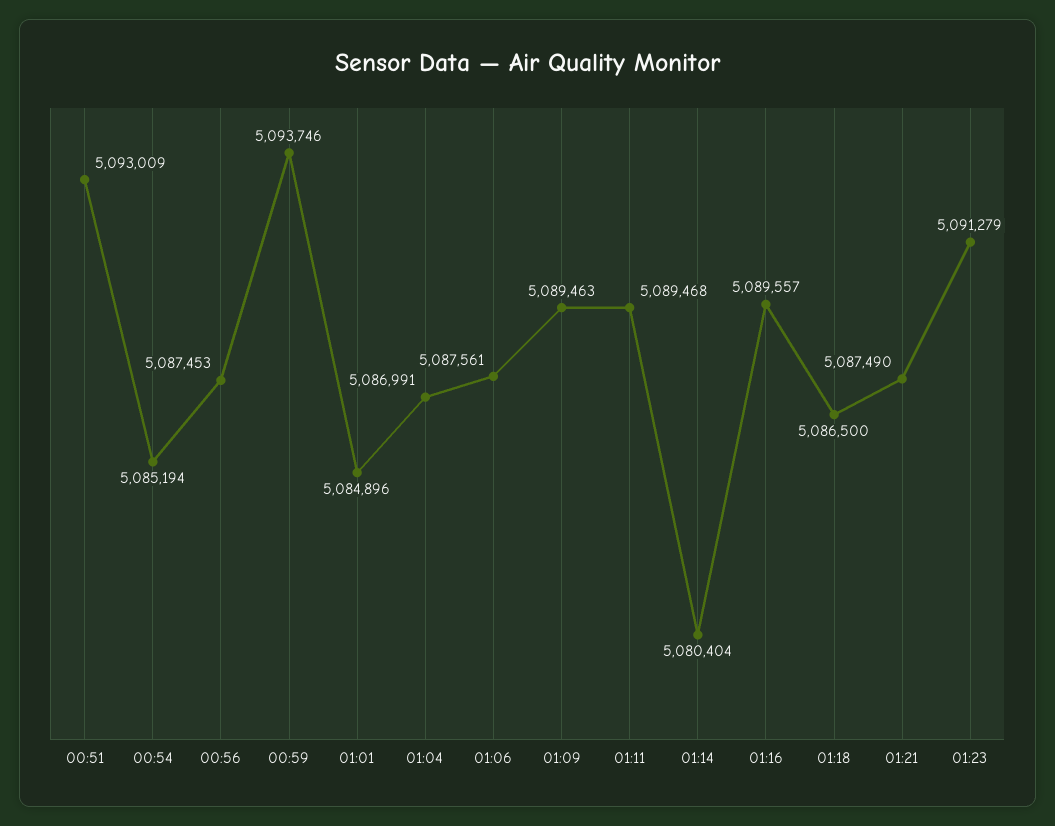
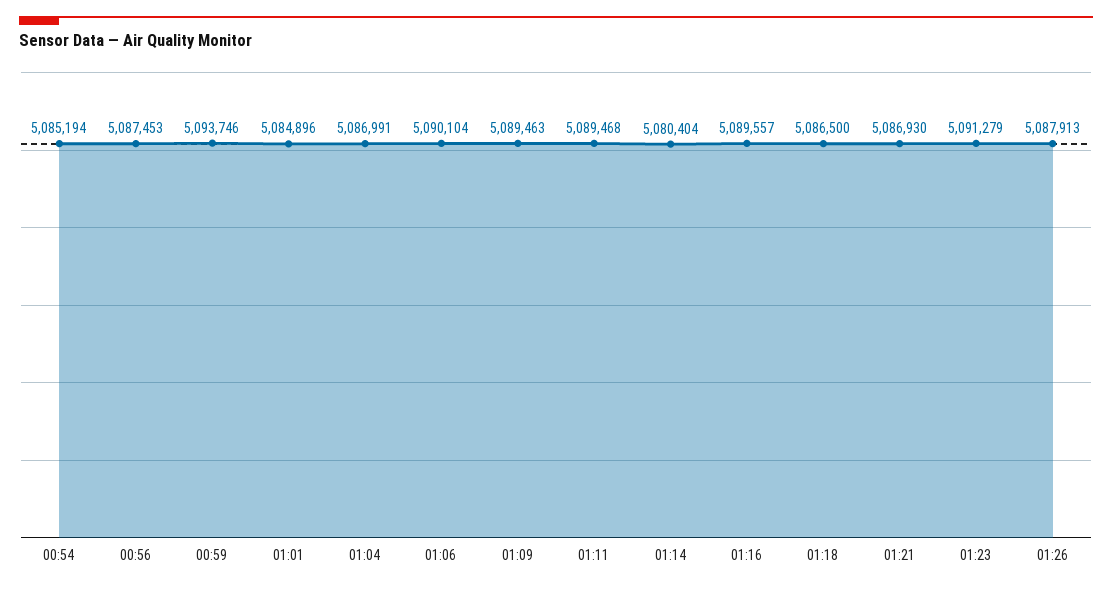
00:51: 5093009 -> none
01:06: 5087561 -> 5090104
01:21: 5087490 -> 5086930
01:26: none -> 5087913

